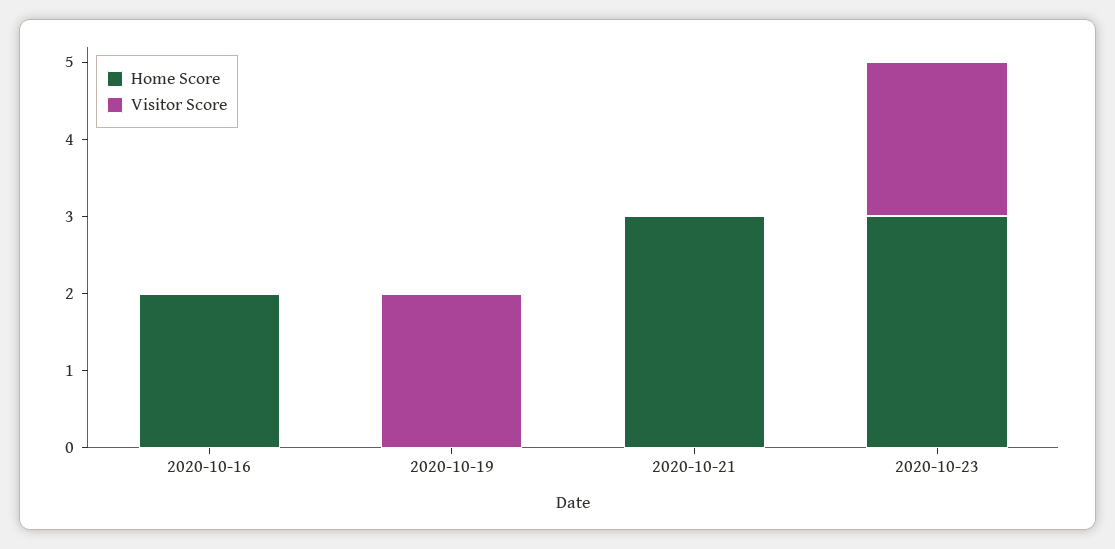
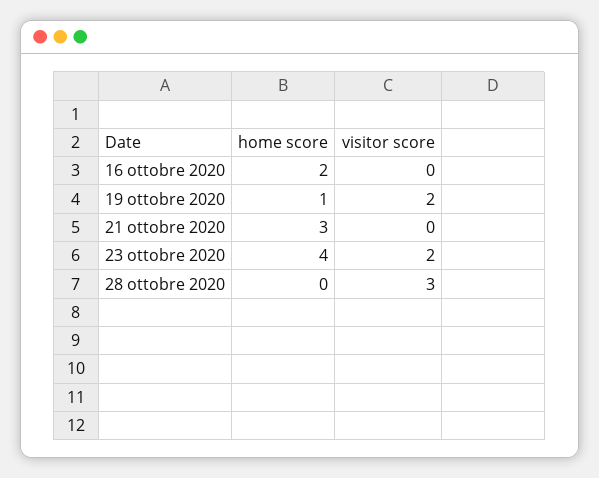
Home Score, 2020-10-19: 0 -> 1
Home Score, 2020-10-23: 3 -> 4
Home Score, 28 ottobre 2020: none -> 0
Visitor Score, 28 ottobre 2020: none -> 3

